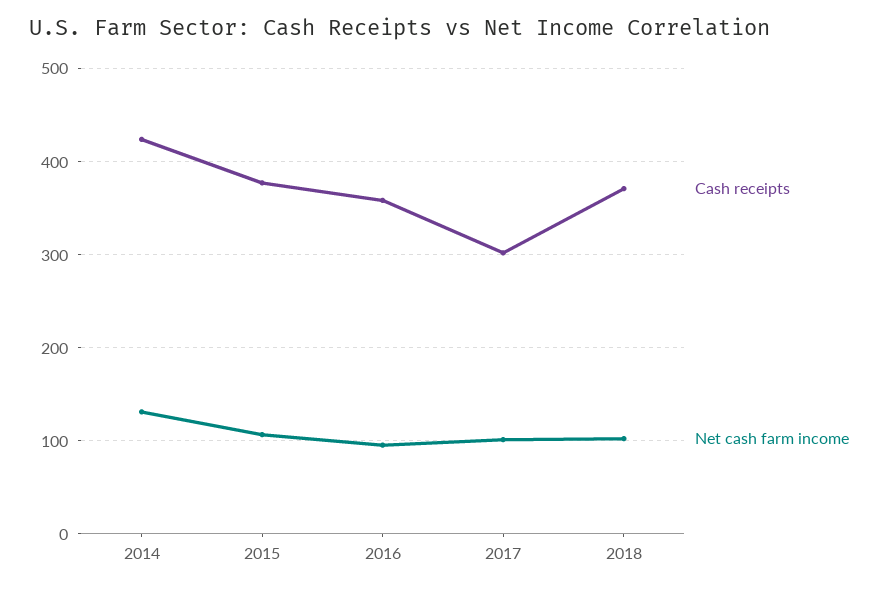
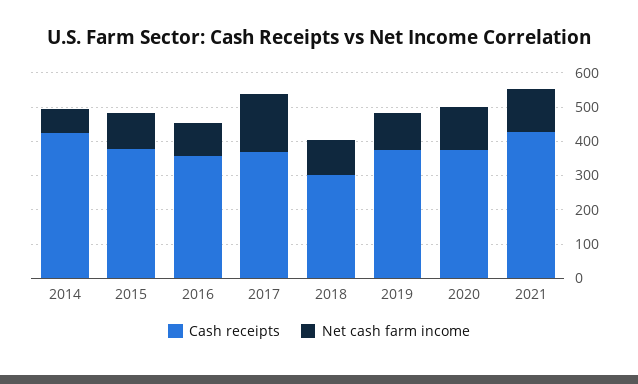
Net cash farm income, 2014: 130 -> 75
Cash receipts, 2017: 300 -> 375
Net cash farm income, 2017: 100 -> 175
Cash receipts, 2018: 370 -> 300
Cash receipts, 2019: none -> 375
Net cash farm income, 2019: none -> 100
Cash receipts, 2020: none -> 375
Net cash farm income, 2020: none -> 125
Cash receipts, 2021: none -> 425
Net cash farm income, 2021: none -> 125

